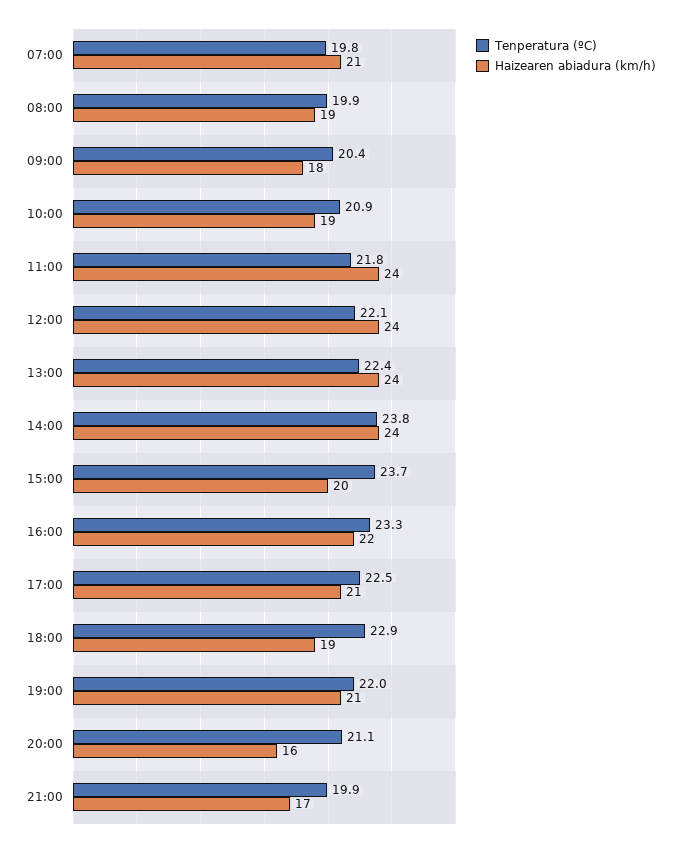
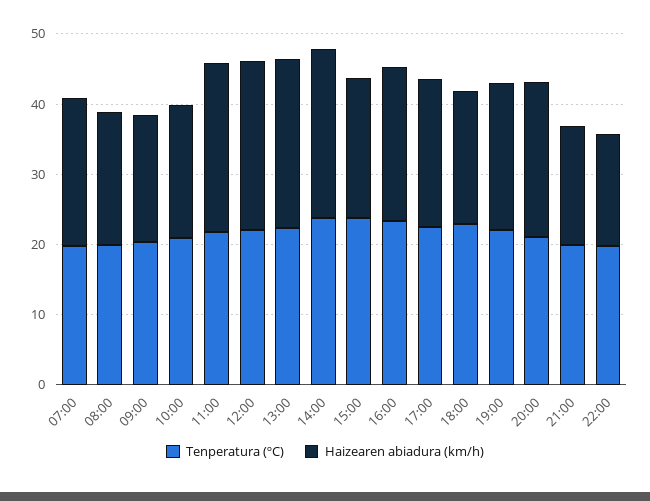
Haizearen abiadura (km/h), 20:00: 16 -> 22
Tenperatura (ºC), 22:00: none -> 20
Haizearen abiadura (km/h), 22:00: none -> 16

